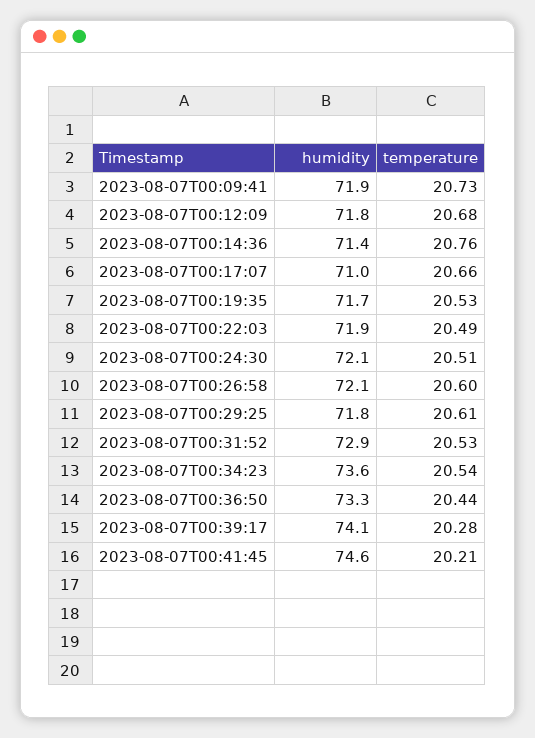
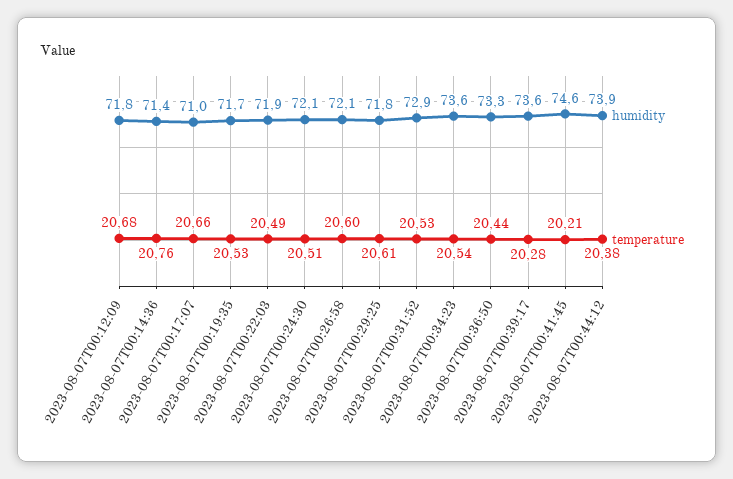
humidity, 2023-08-07T00:09:41: 71.9 -> none
temperature, 2023-08-07T00:09:41: 20.73 -> none
humidity, 2023-08-07T00:39:17: 74.1 -> 73.6
humidity, 2023-08-07T00:44:12: none -> 73.9
temperature, 2023-08-07T00:44:12: none -> 20.38

